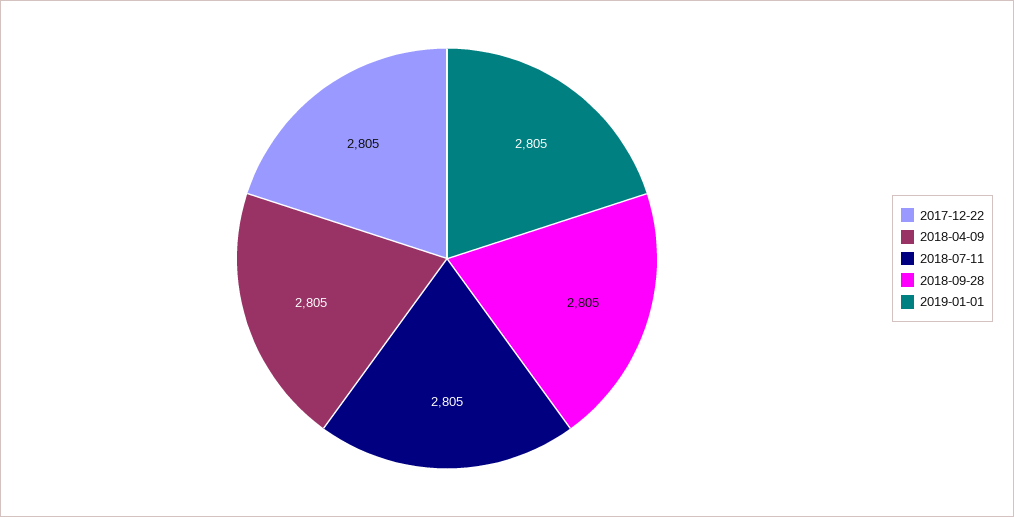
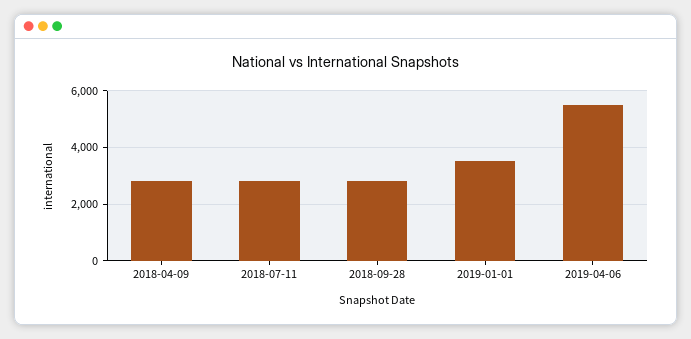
2017-12-22: 2805 -> none
2019-01-01: 2805 -> 3500
2019-04-06: none -> 5500

